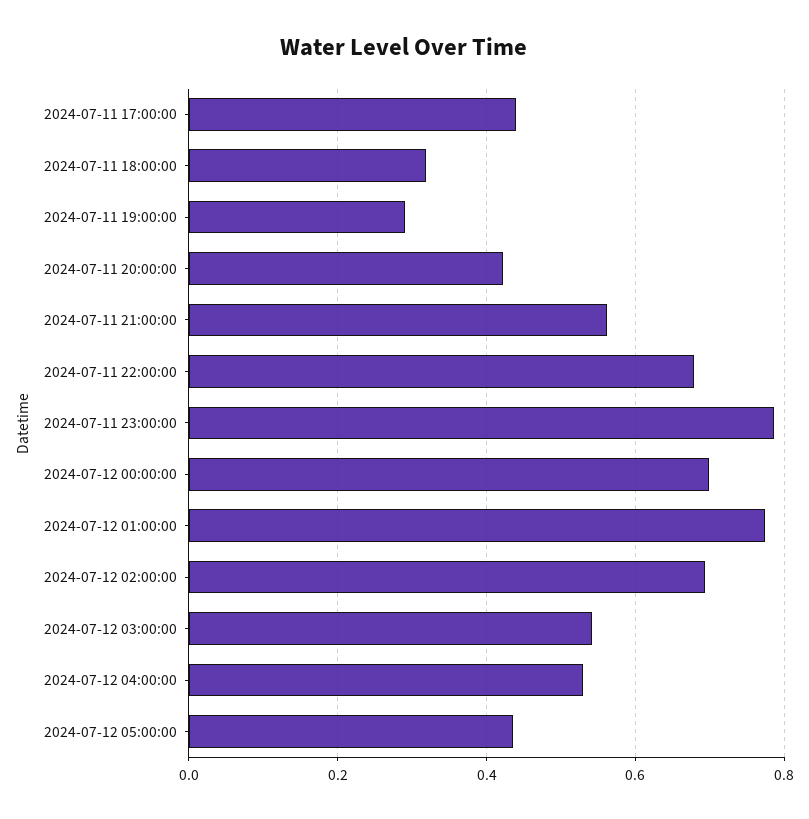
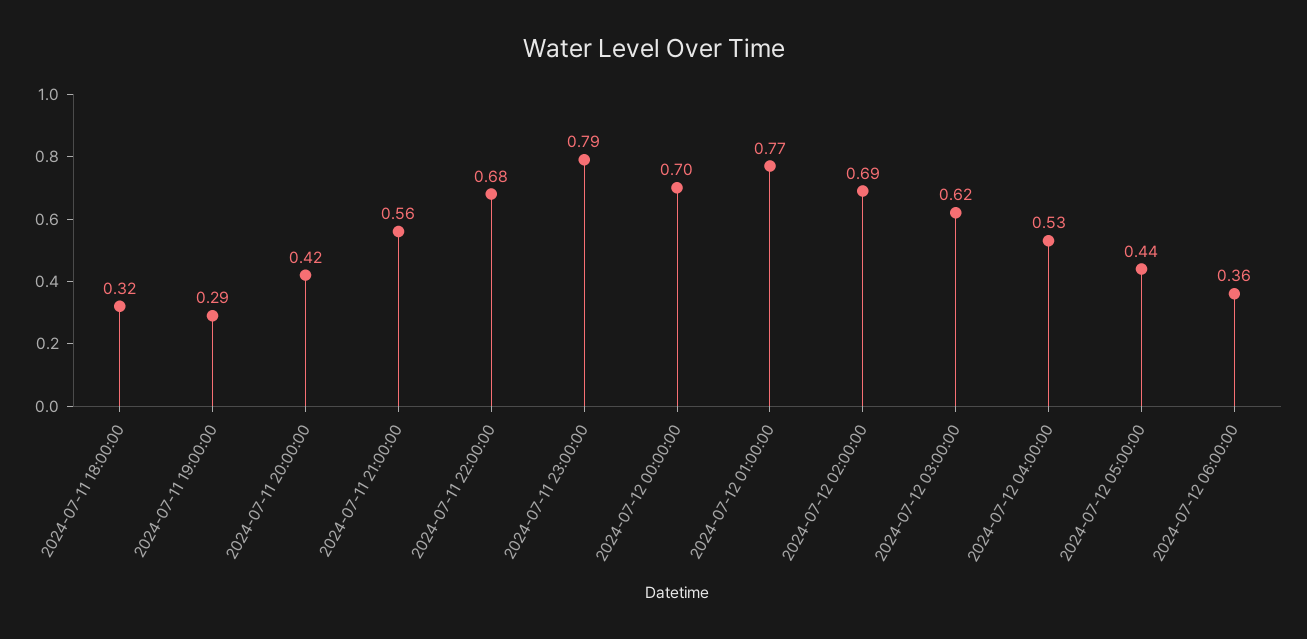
2024-07-11 17:00:00: 0.44 -> none
2024-07-12 03:00:00: 0.54 -> 0.62
2024-07-12 06:00:00: none -> 0.36

